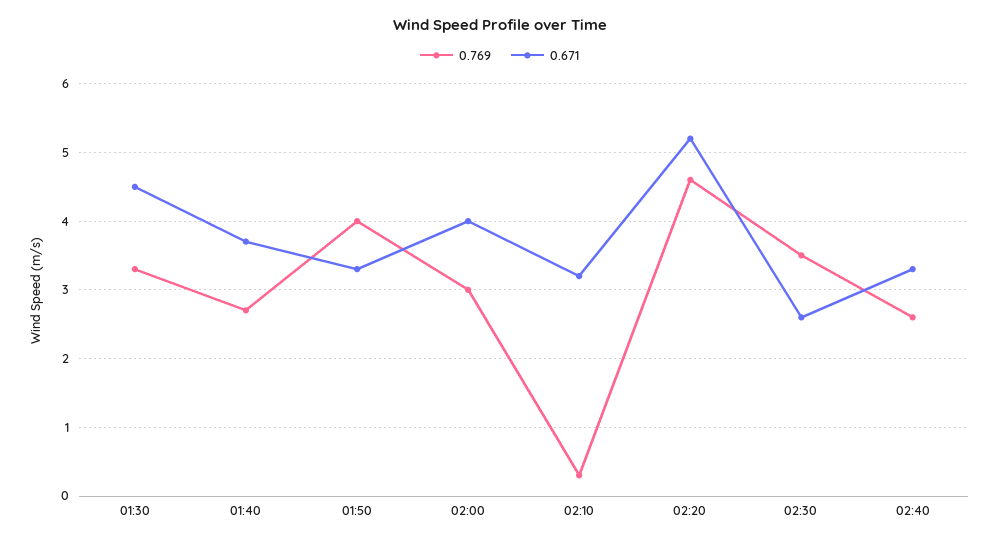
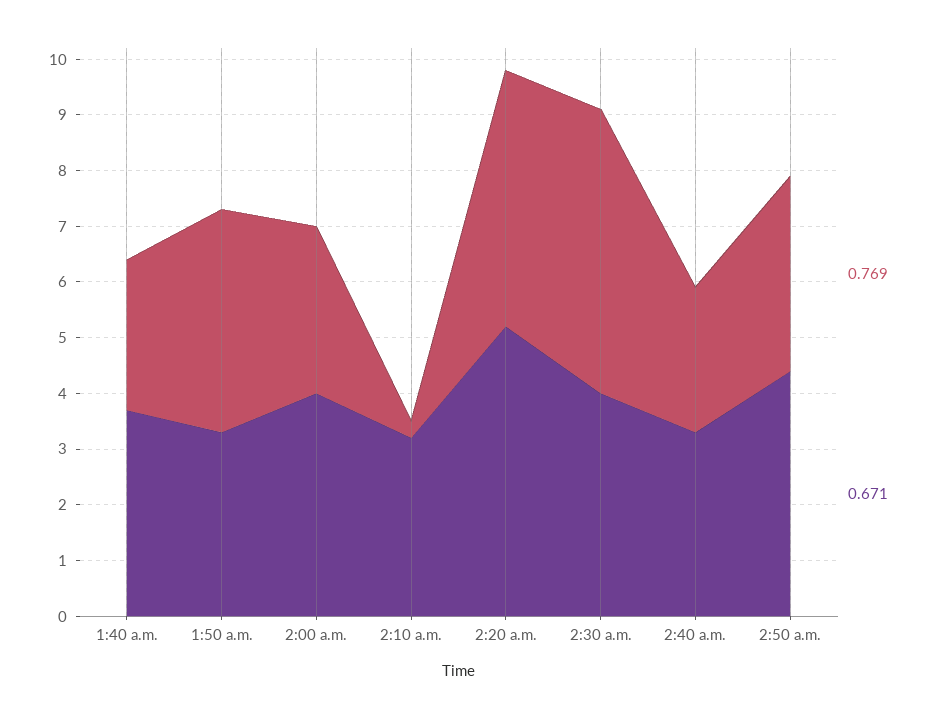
0.769, 01:30: 3.3 -> none
0.671, 01:30: 4.5 -> none
0.769, 02:30: 3.5 -> 5
0.671, 02:30: 2.6 -> 4
0.769, 2:50 a.m.: none -> 3.5
0.671, 2:50 a.m.: none -> 4.5

